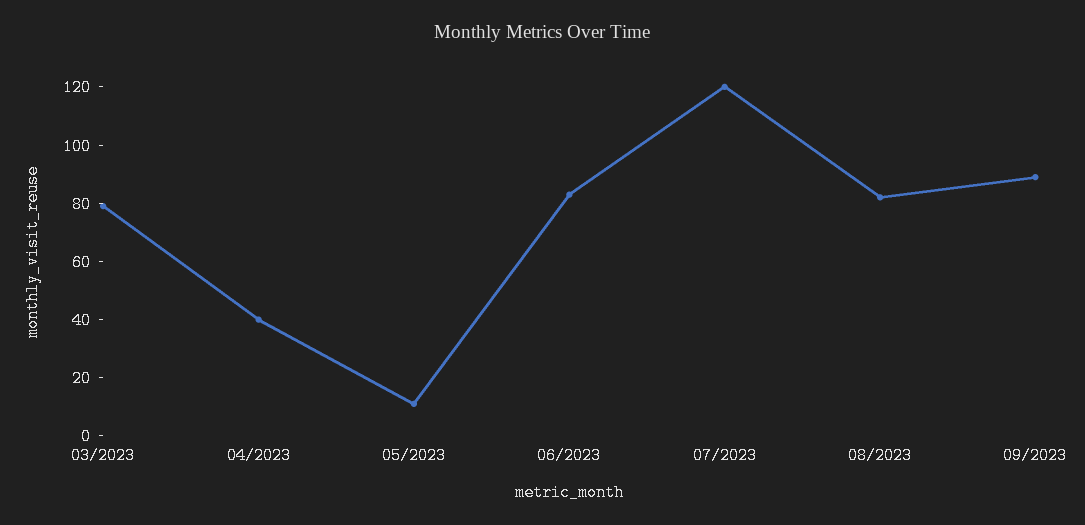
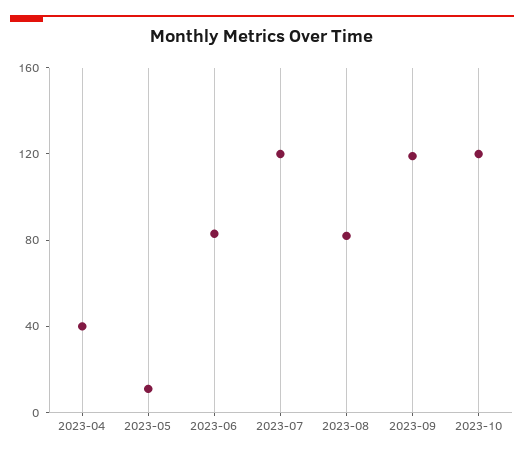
03/2023: 80 -> none
09/2023: 90 -> 120
2023-10: none -> 120

